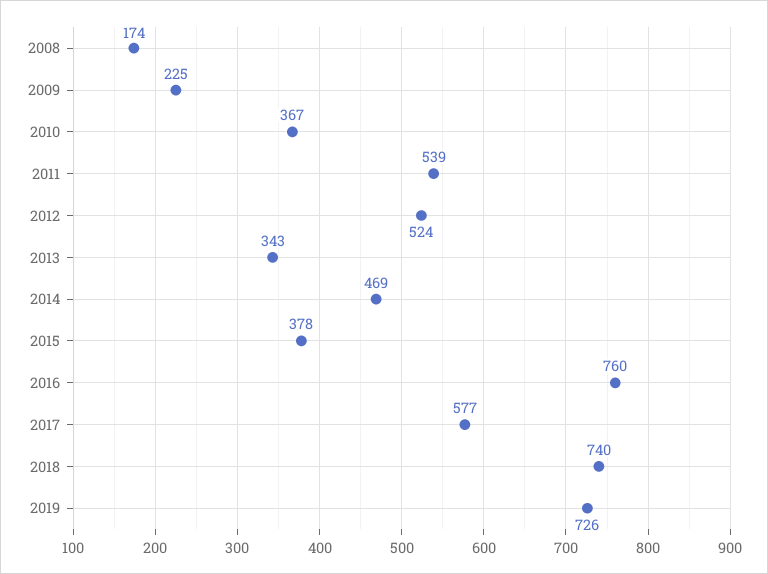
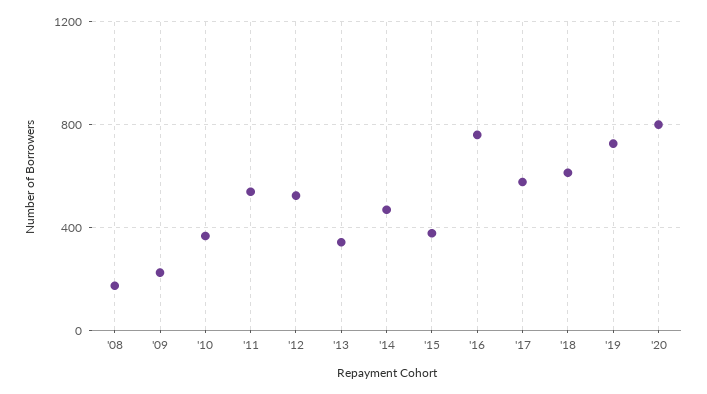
2018: 740 -> 600
'20: none -> 800

